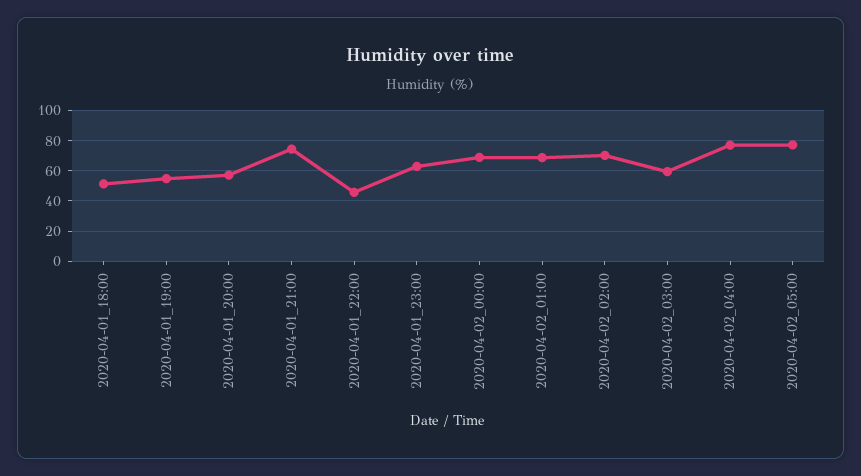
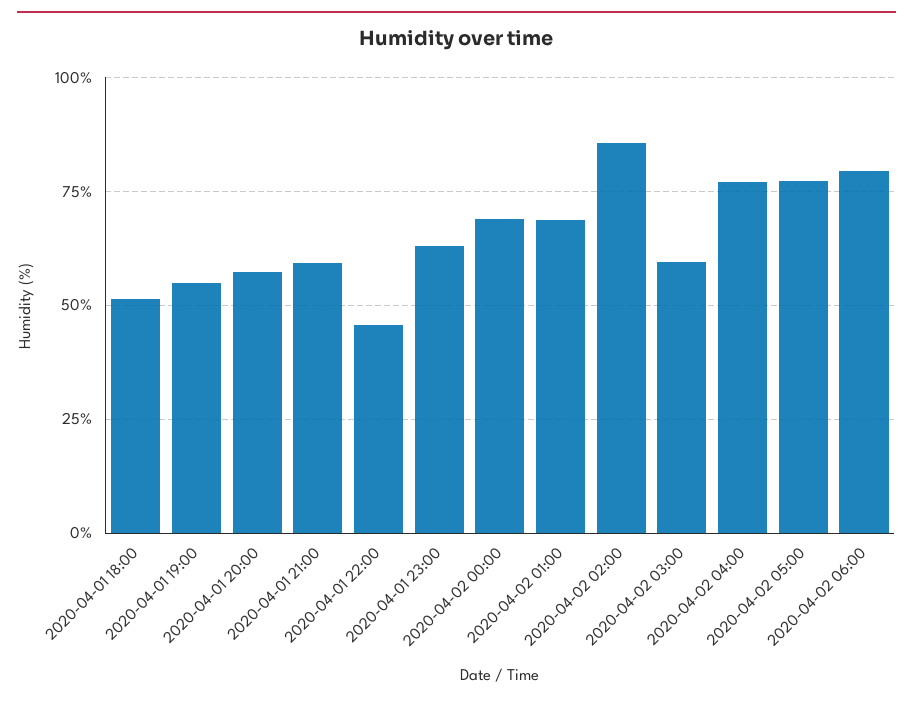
2020-04-01_21:00: 75 -> 60
2020-04-02_02:00: 70 -> 85
2020-04-02 06:00: none -> 80

